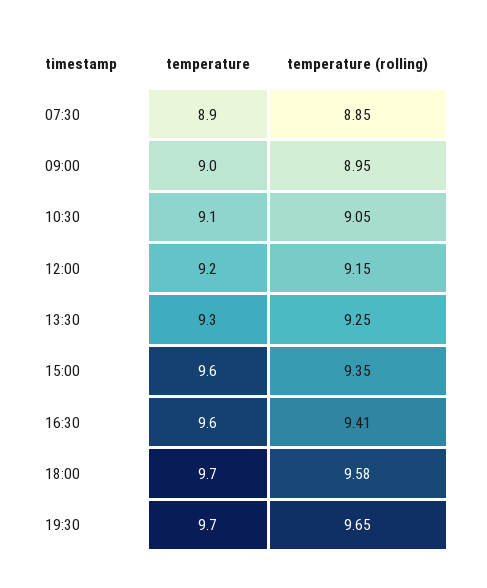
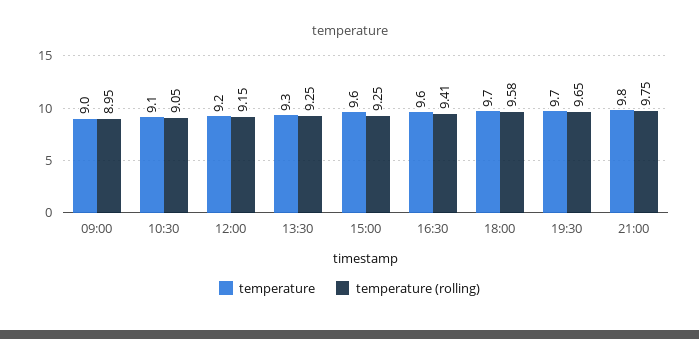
temperature, 07:30: 8.9 -> none
temperature (rolling), 07:30: 8.85 -> none
temperature (rolling), 15:00: 9.35 -> 9.25
temperature, 21:00: none -> 9.8
temperature (rolling), 21:00: none -> 9.75

